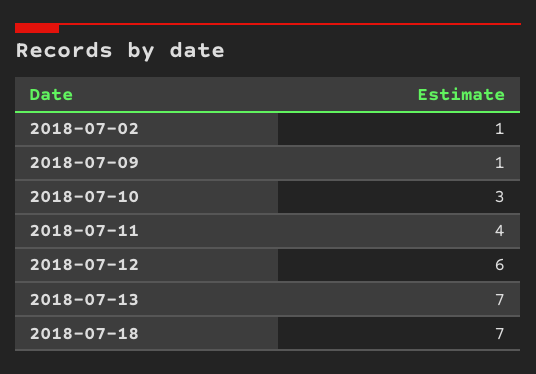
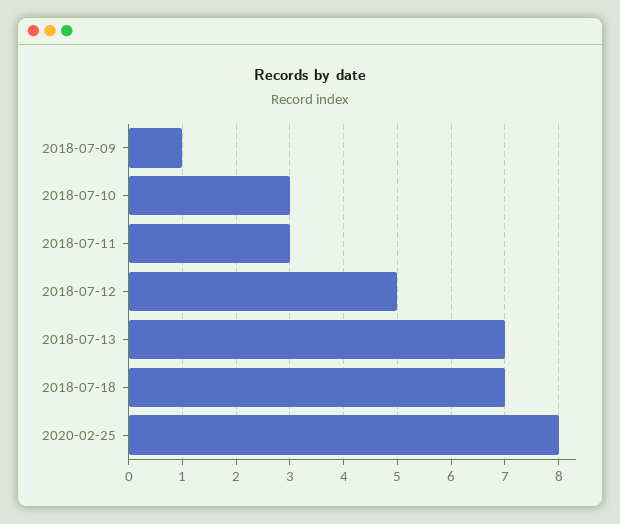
2018-07-02: 1 -> none
2018-07-11: 4 -> 3
2018-07-12: 6 -> 5
2020-02-25: none -> 8

